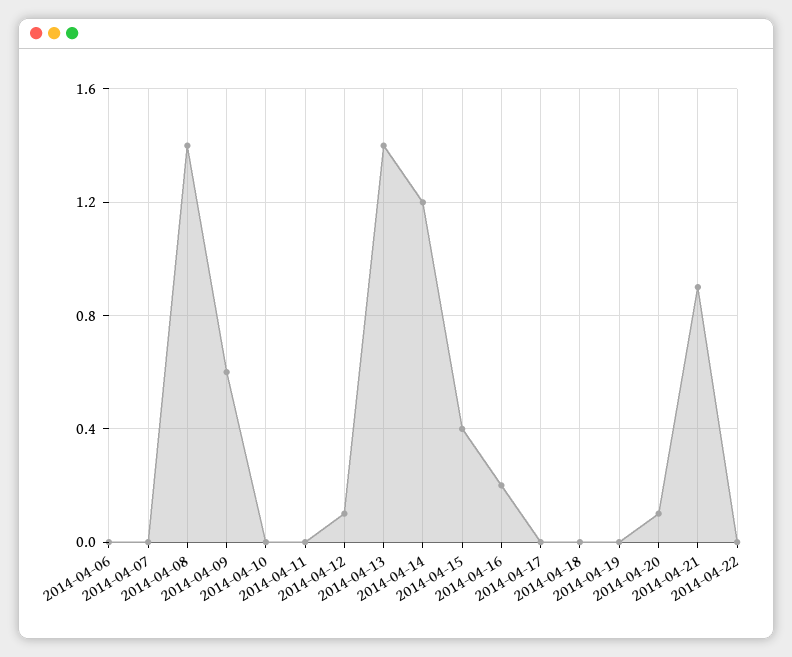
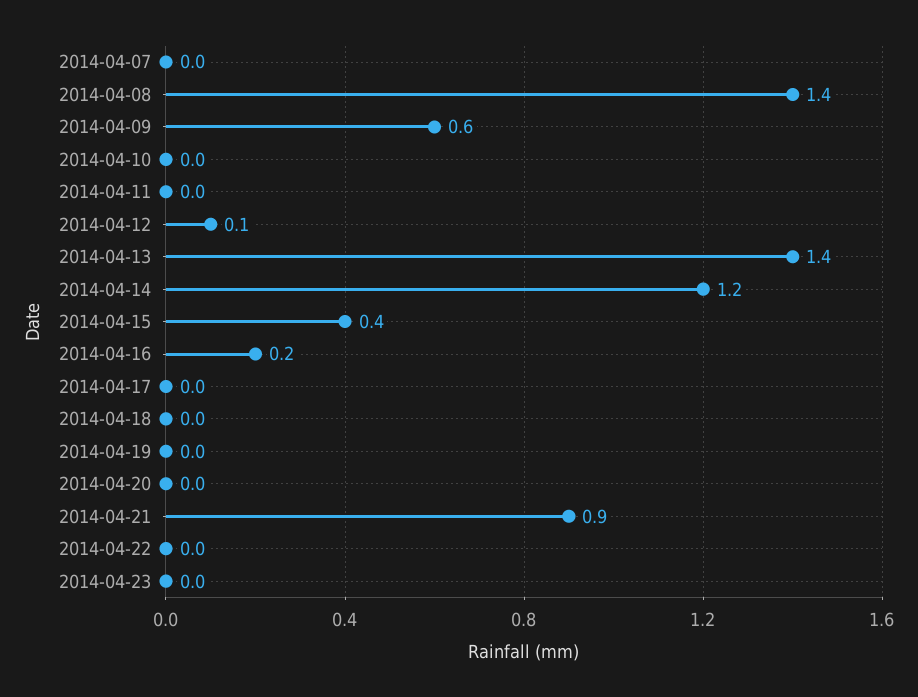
2014-04-06: 0 -> none
2014-04-20: 0.1 -> 0
2014-04-23: none -> 0

